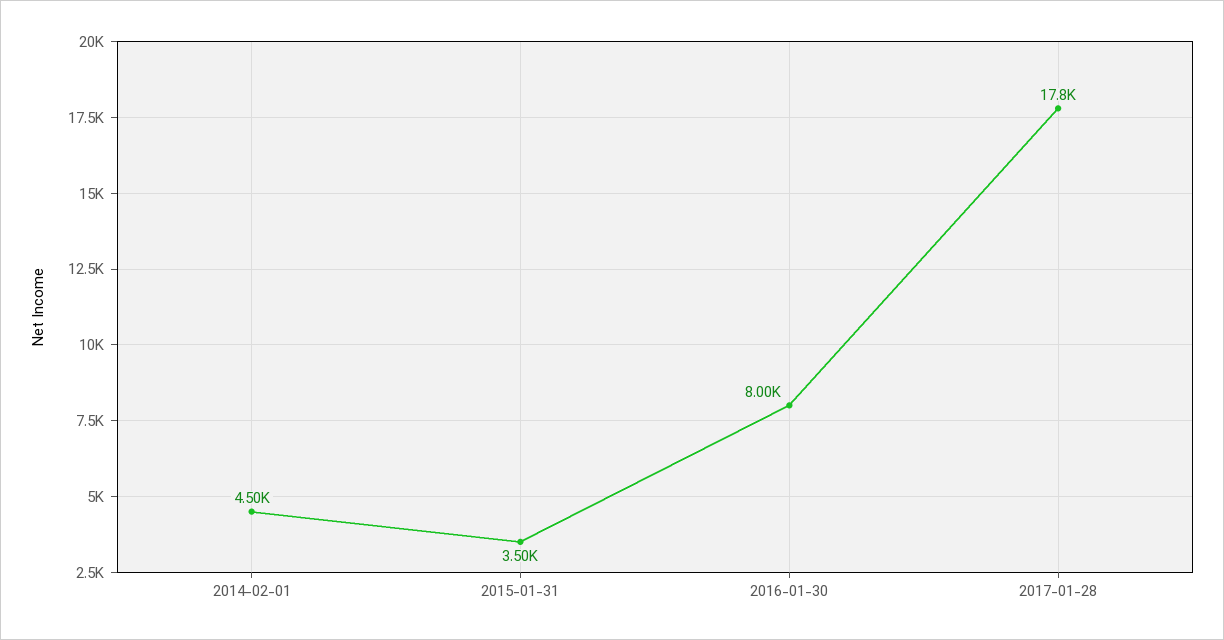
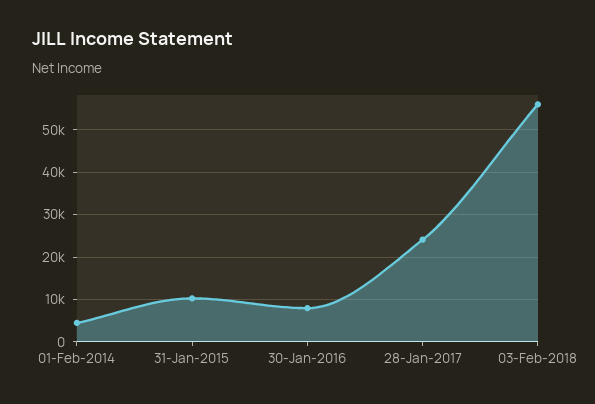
2015-01-31: 3500 -> 10000
2017-01-28: 17800 -> 24000
03-Feb-2018: none -> 56000

